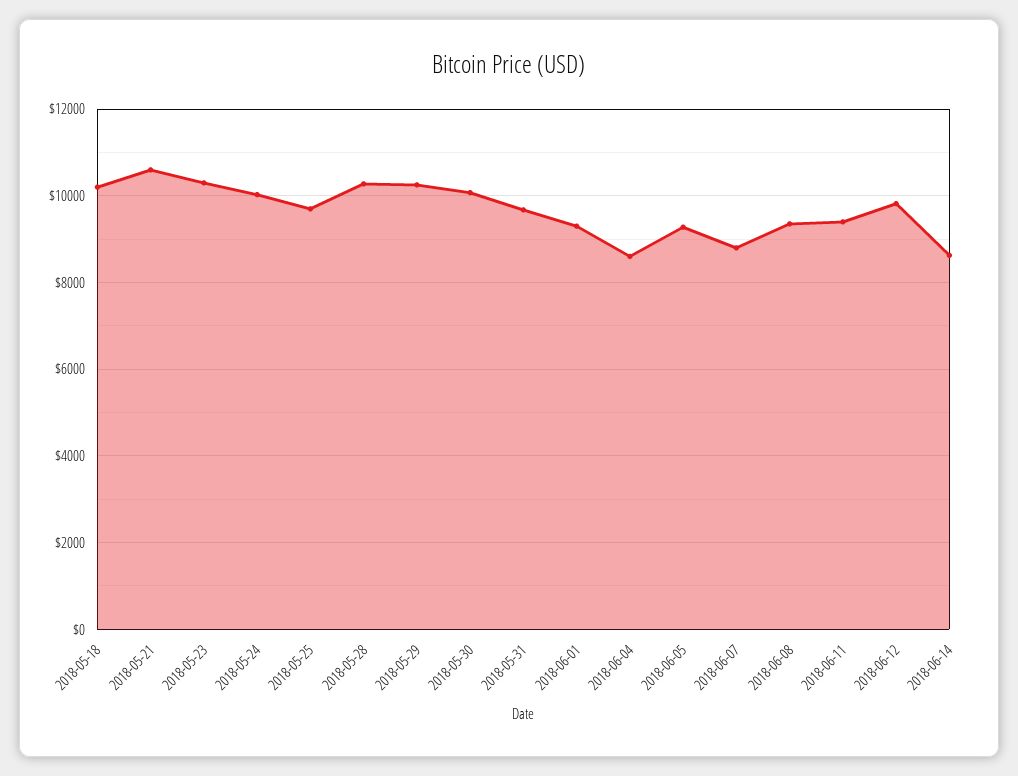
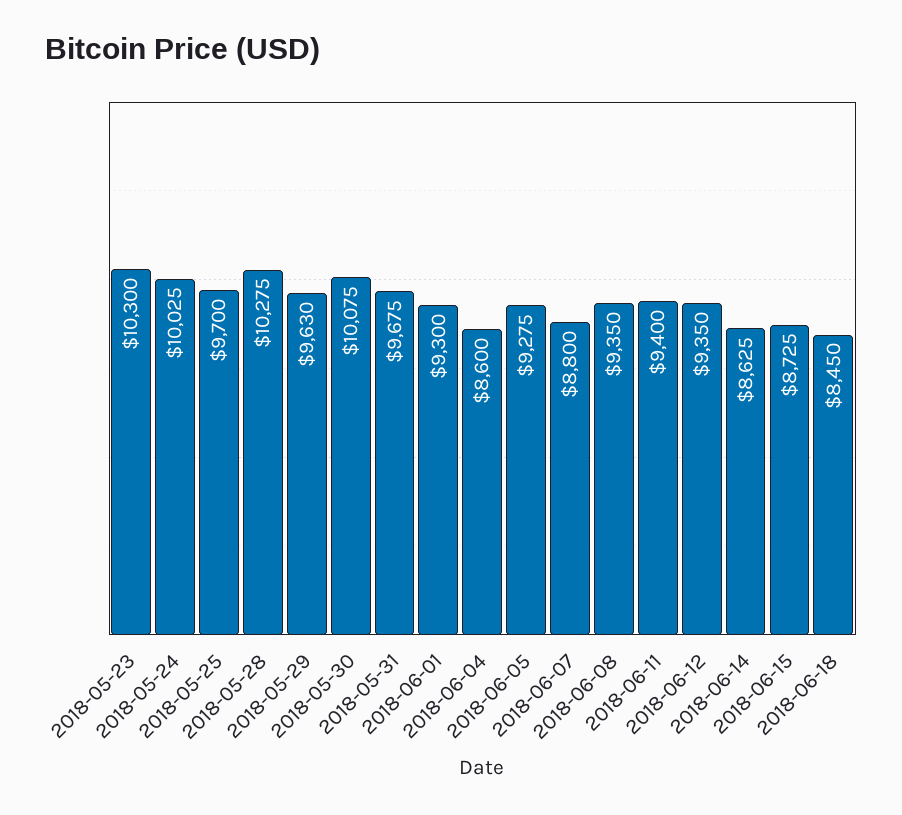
2018-05-18: 10200 -> none
2018-05-21: 10600 -> none
2018-05-29: 10200 -> 9630
2018-06-12: 9800 -> 9350
2018-06-15: none -> 8725
2018-06-18: none -> 8450

